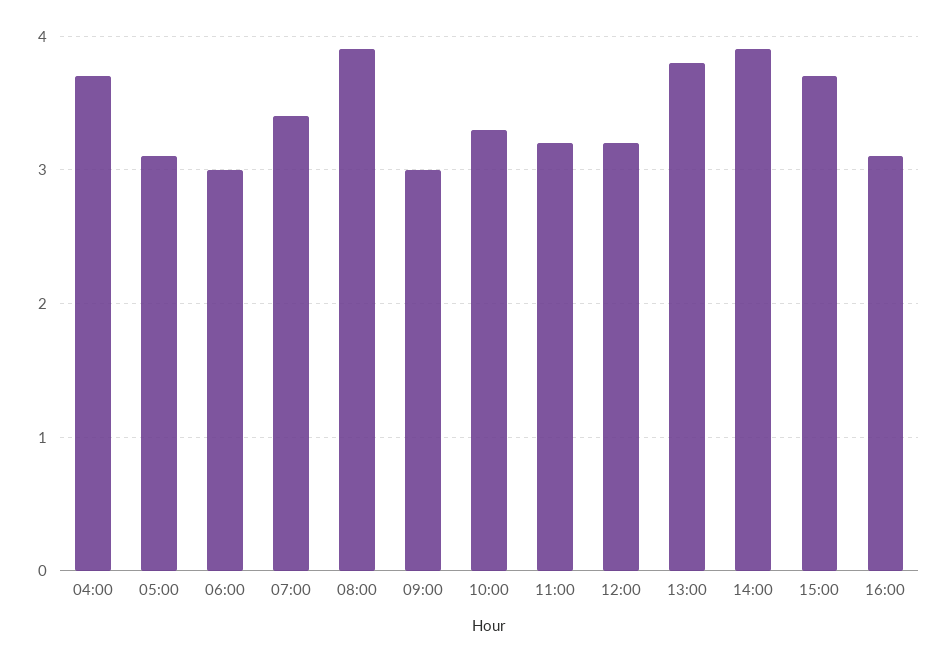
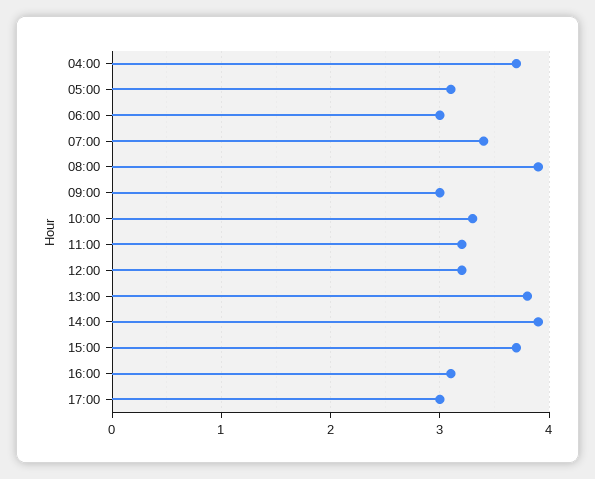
17:00: none -> 3

